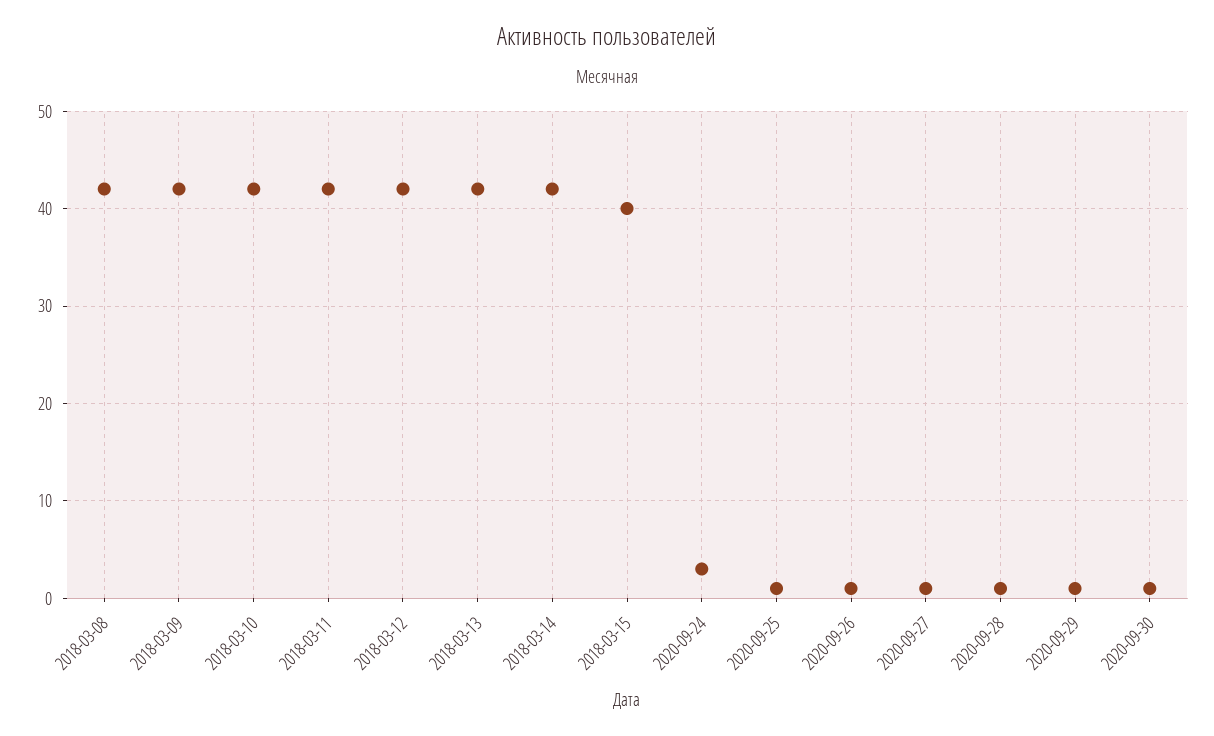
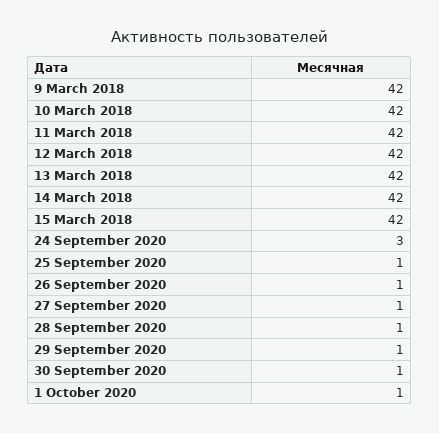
2018-03-08: 42 -> none
2018-03-15: 40 -> 42
1 October 2020: none -> 1

